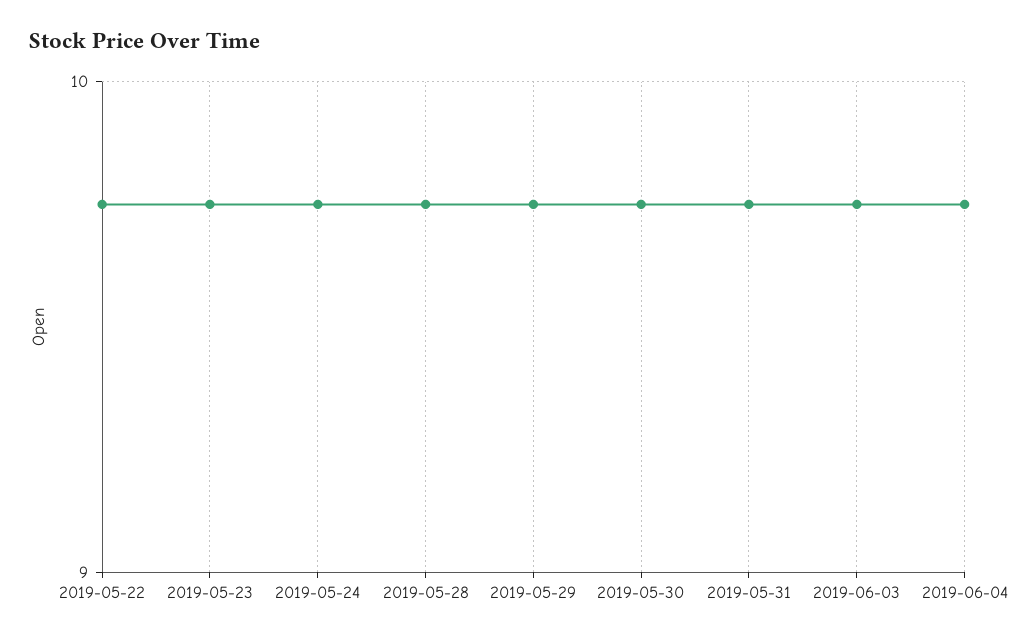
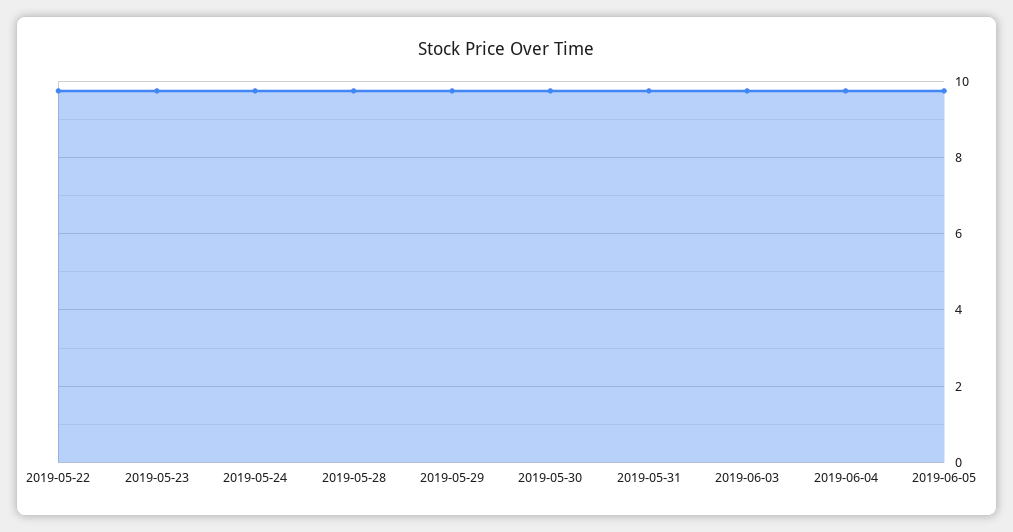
2019-06-05: none -> 9.8

